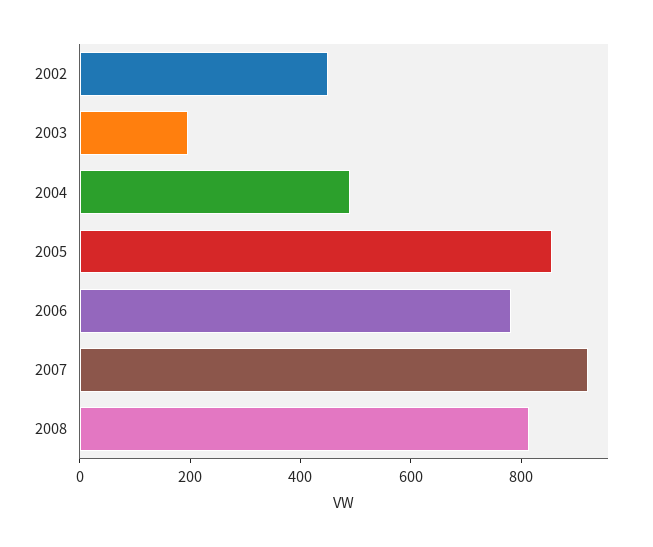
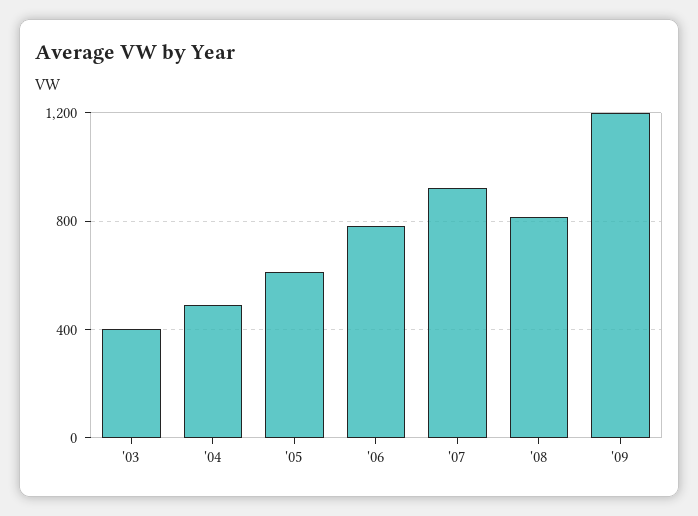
2002: 450 -> none
2003: 200 -> 400
2005: 850 -> 600
'09: none -> 1200

